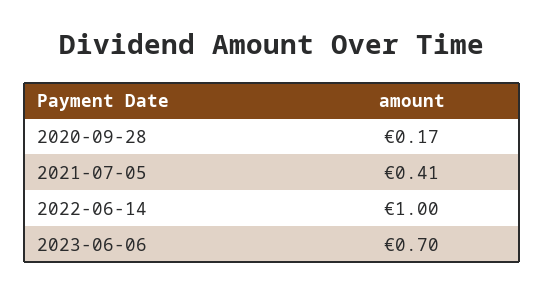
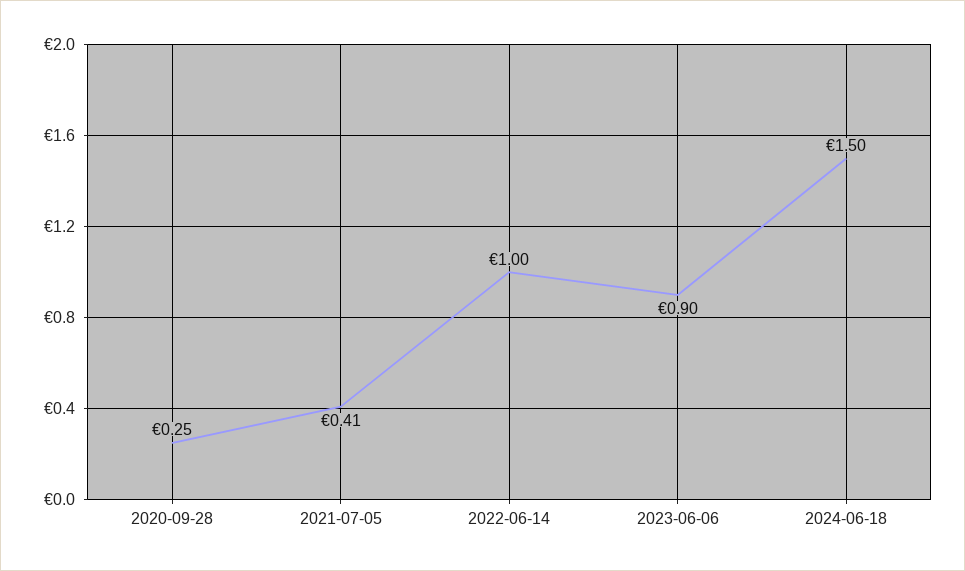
2020-09-28: 0.17 -> 0.25
2023-06-06: 0.7 -> 0.9
2024-06-18: none -> 1.5

